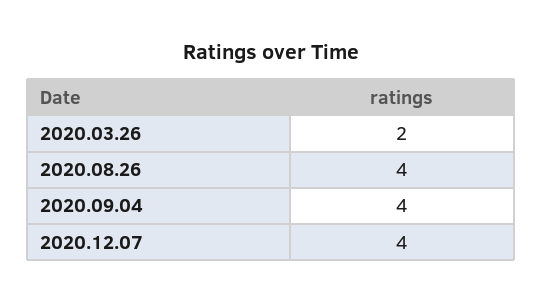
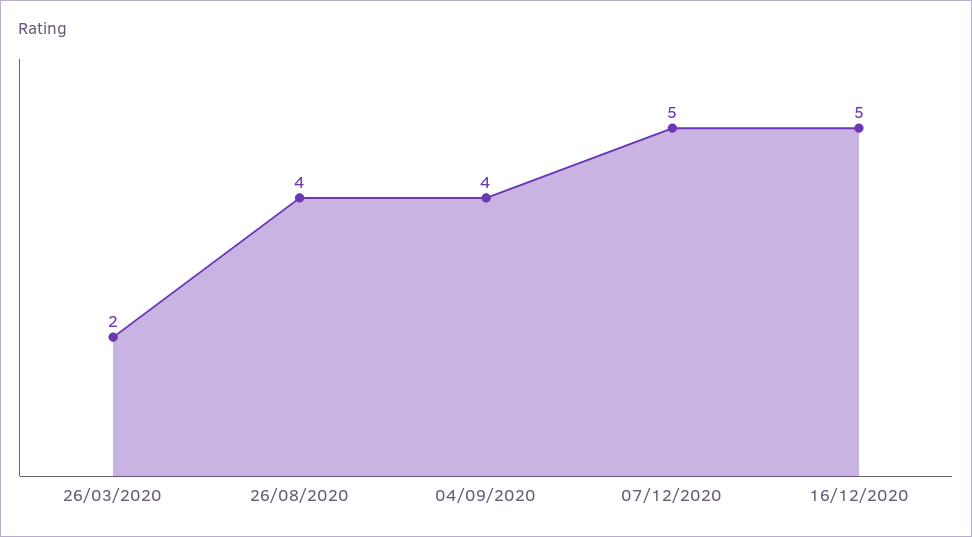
2020.12.07: 4 -> 5
16/12/2020: none -> 5

